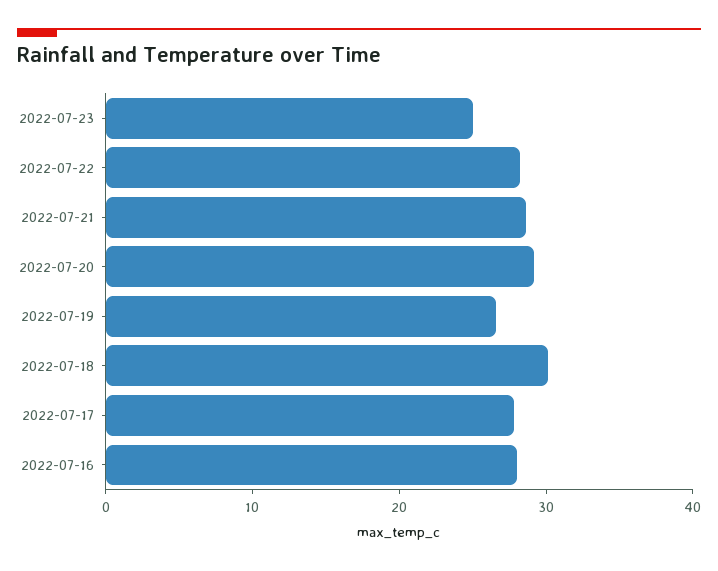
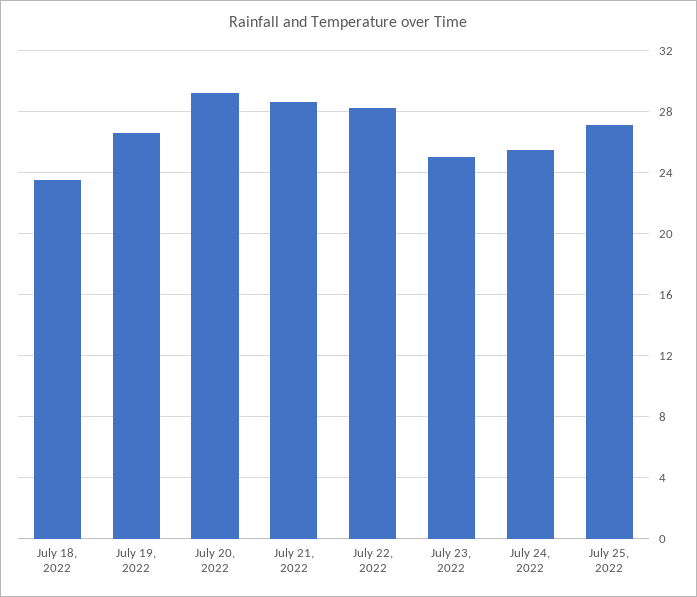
2022-07-18: 30 -> 23.5
2022-07-17: 28 -> none
2022-07-16: 28 -> none
July 24, 2022: none -> 25.5
July 25, 2022: none -> 27

